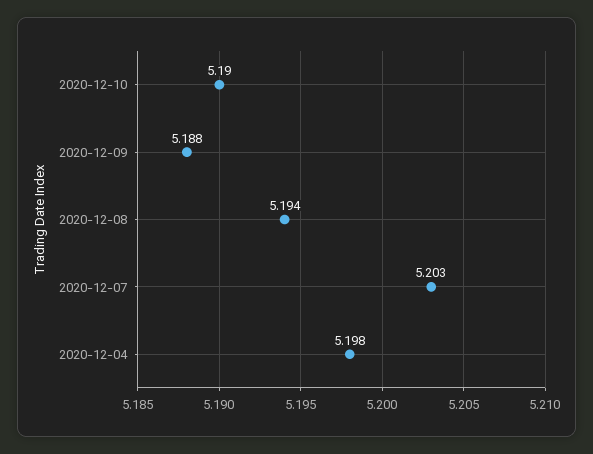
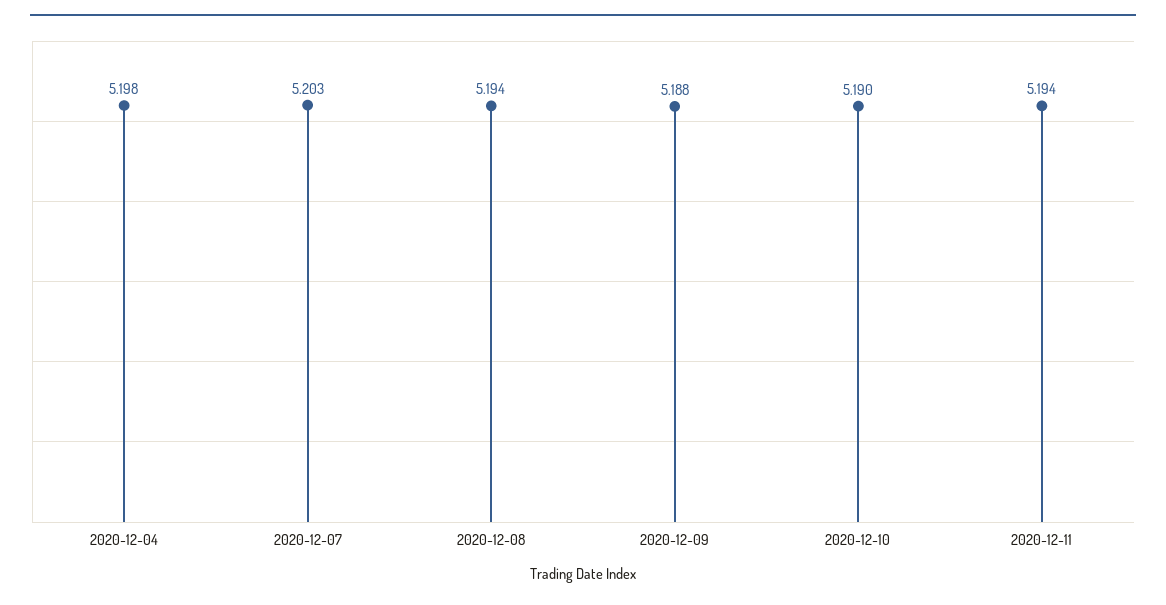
2020-12-11: none -> 5.194

